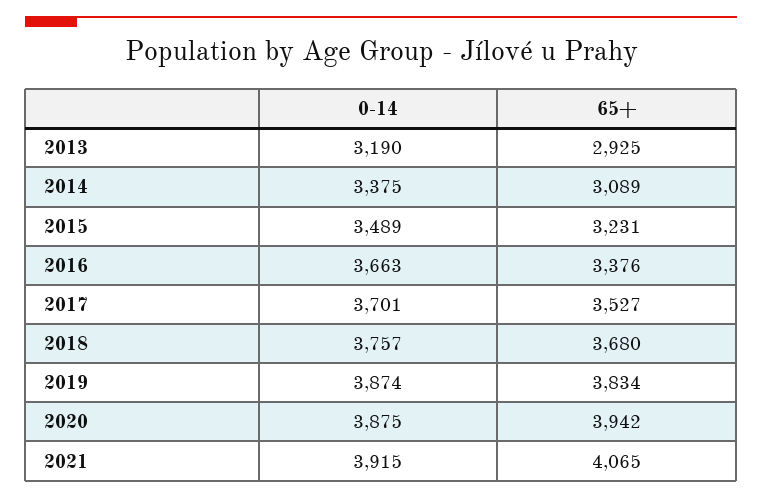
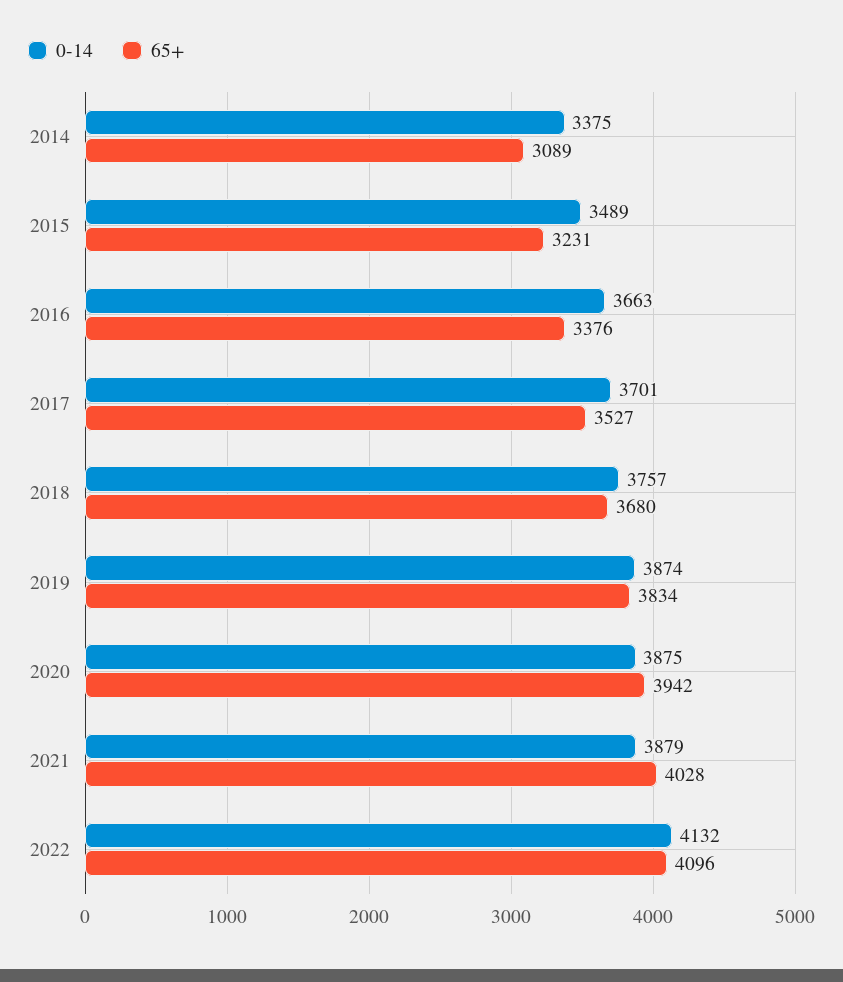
0-14, 2013: 3190 -> none
65+, 2013: 2925 -> none
0-14, 2021: 3915 -> 3879
65+, 2021: 4065 -> 4028
0-14, 2022: none -> 4132
65+, 2022: none -> 4096

